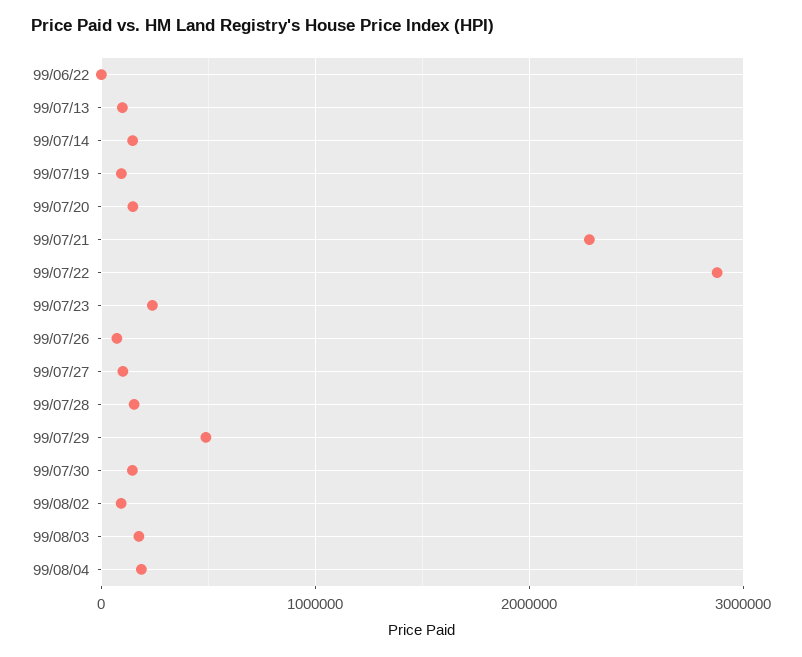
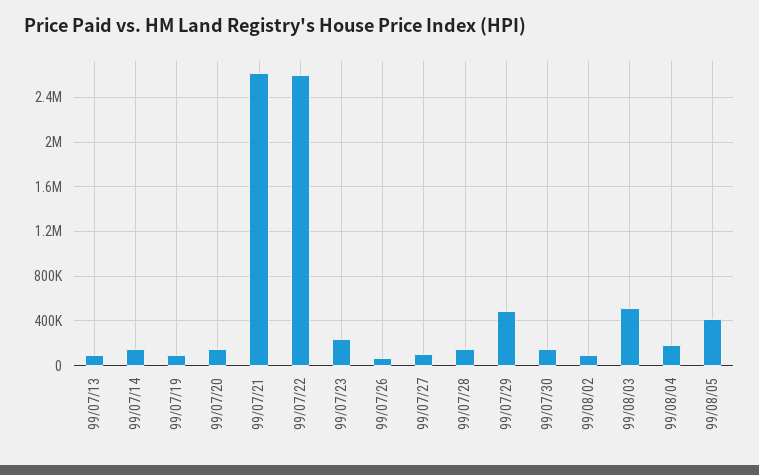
99/06/22: 0 -> none
99/07/21: 2300000 -> 2600000
99/07/22: 2900000 -> 2600000
99/08/03: 200000 -> 500000
99/08/05: none -> 400000

